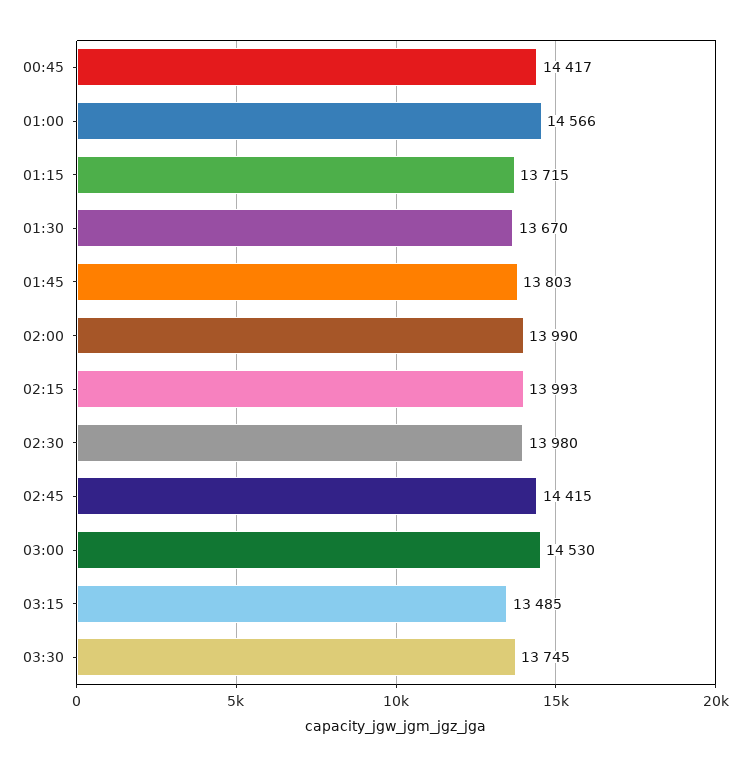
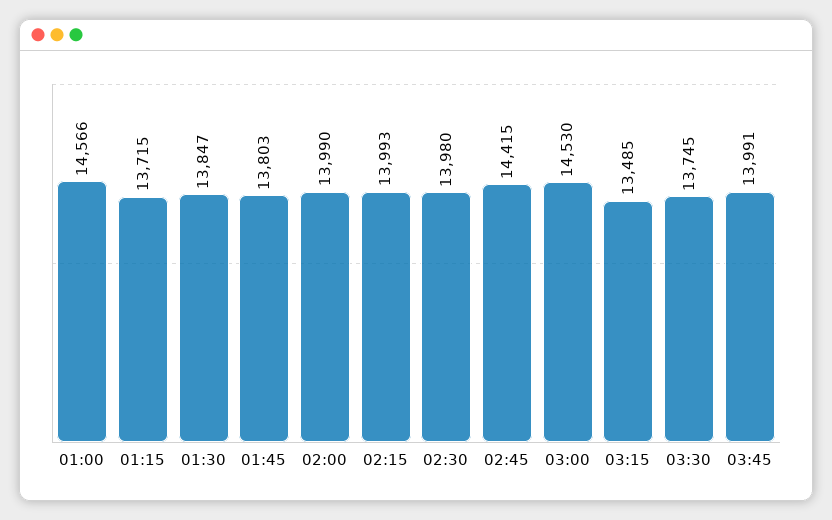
00:45: 14417 -> none
01:30: 13670 -> 13847
03:45: none -> 13991

